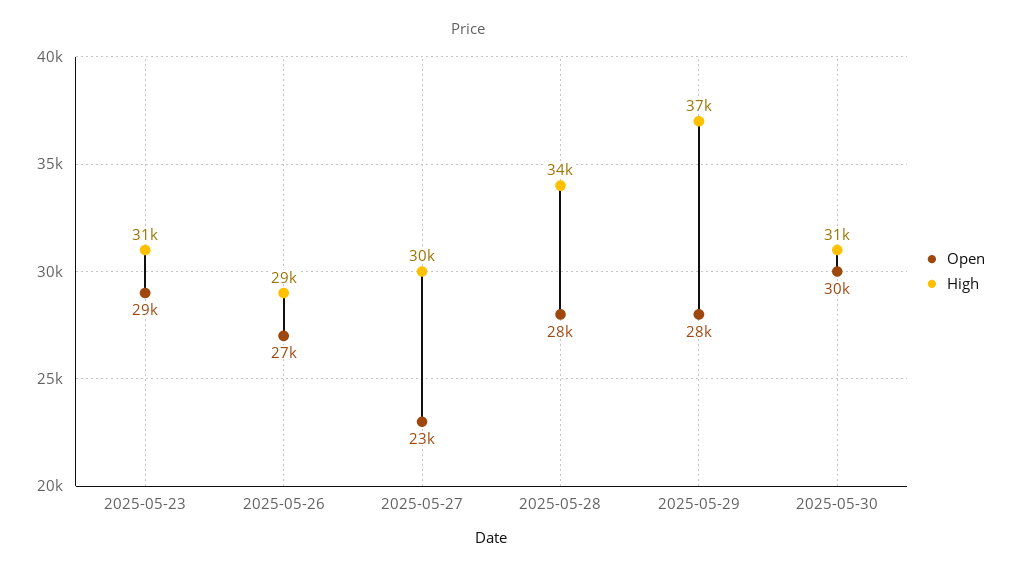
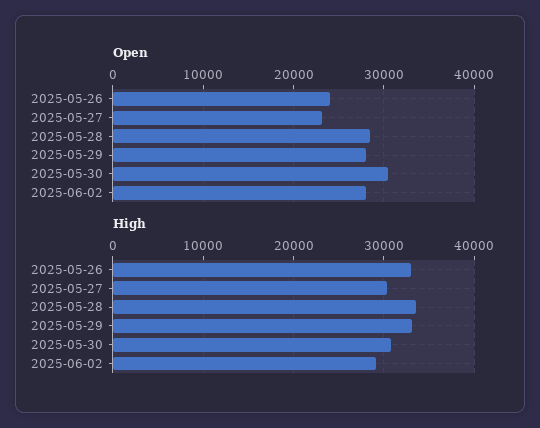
Open, 2025-05-23: 29000 -> none
High, 2025-05-23: 31000 -> none
Open, 2025-05-26: 27000 -> 24000
High, 2025-05-26: 29000 -> 33000
High, 2025-05-29: 37000 -> 33000
Open, 2025-06-02: none -> 28000
High, 2025-06-02: none -> 29000

